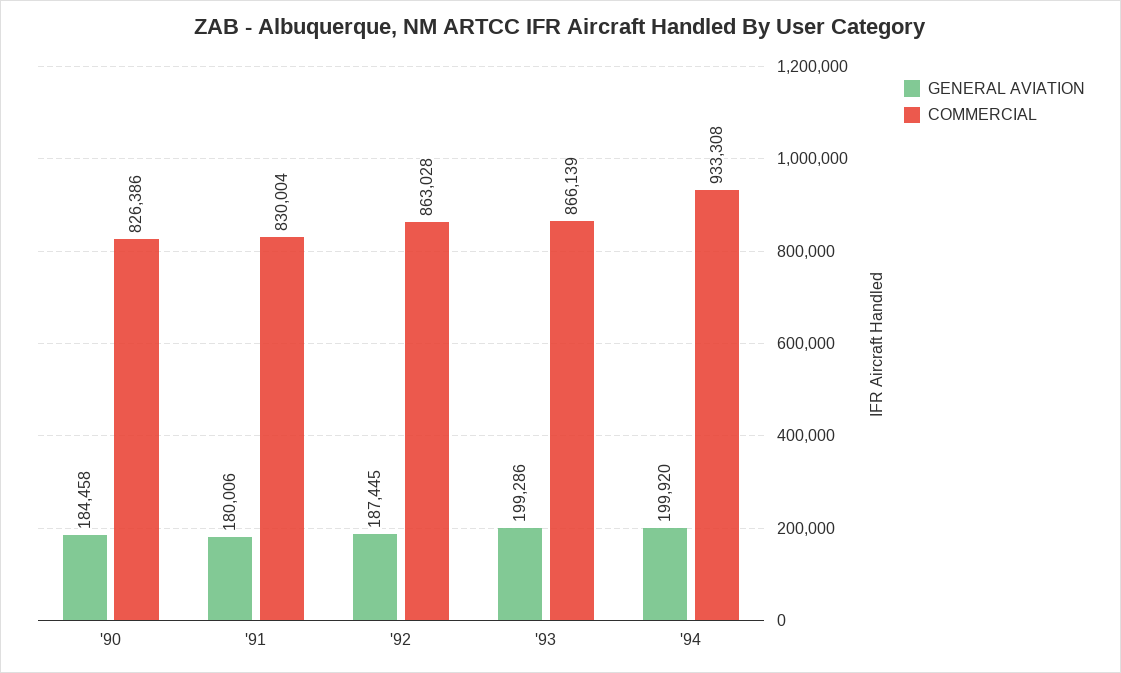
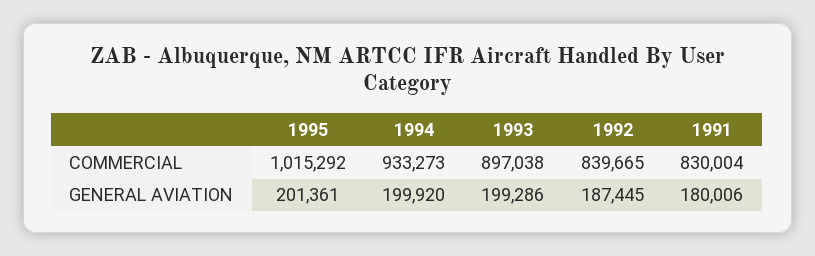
GENERAL AVIATION, '90: 184458 -> none
COMMERCIAL, '90: 826386 -> none
COMMERCIAL, '92: 863028 -> 839665
COMMERCIAL, '93: 866139 -> 897038
COMMERCIAL, '94: 933308 -> 933273
COMMERCIAL, 1995: none -> 1015292
GENERAL AVIATION, 1995: none -> 201361

